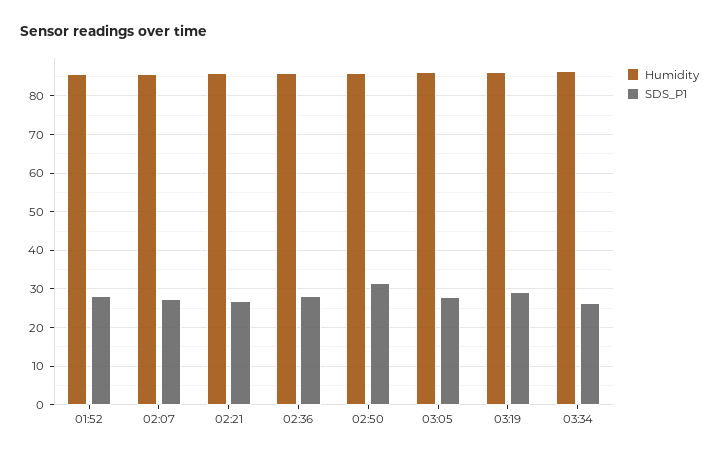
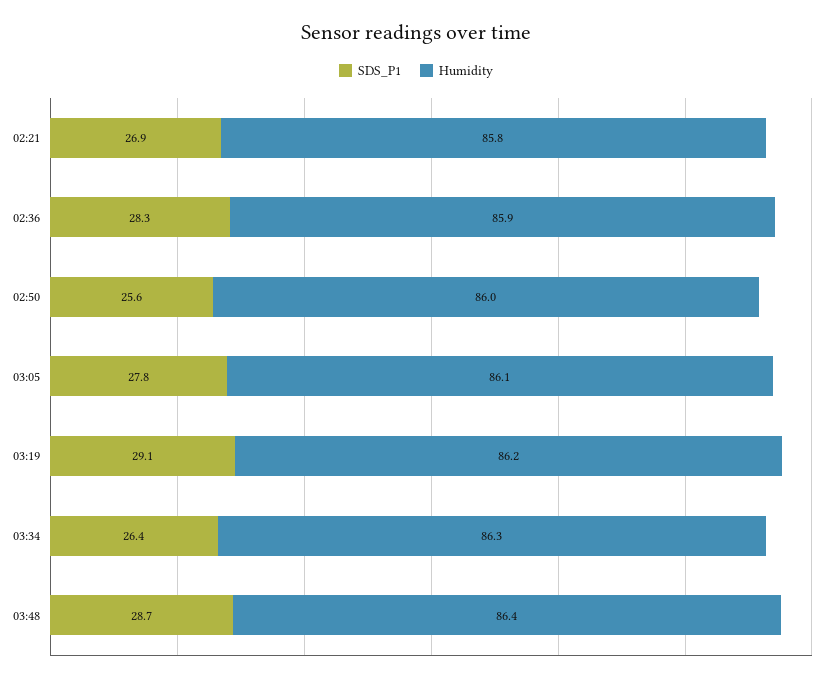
Humidity, 01:52: 86 -> none
SDS_P1, 01:52: 28 -> none
Humidity, 02:07: 86 -> none
SDS_P1, 02:07: 28 -> none
SDS_P1, 02:50: 32 -> 25.6
SDS_P1, 03:48: none -> 28.7
Humidity, 03:48: none -> 86.4

